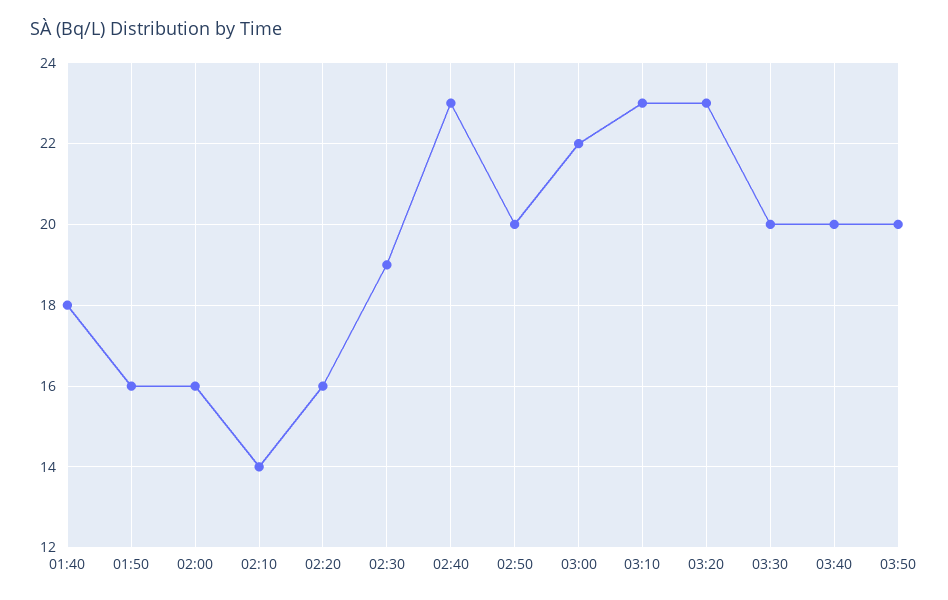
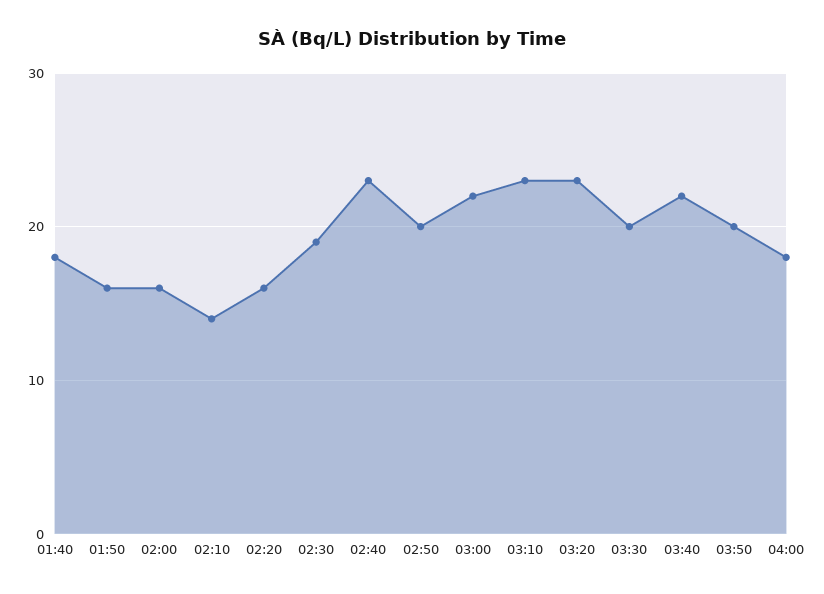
03:40: 20 -> 22
04:00: none -> 18

